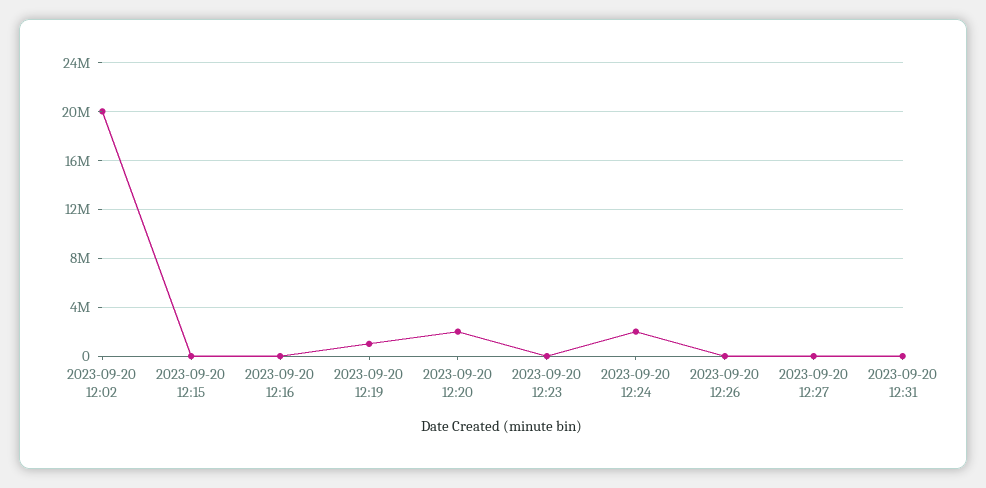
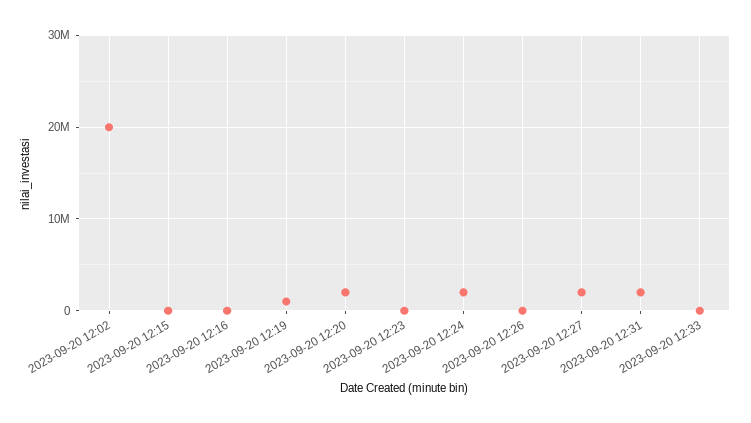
2023-09-20 12:27: 0 -> 2000000
2023-09-20 12:31: 0 -> 2000000
2023-09-20 12:33: none -> 0

